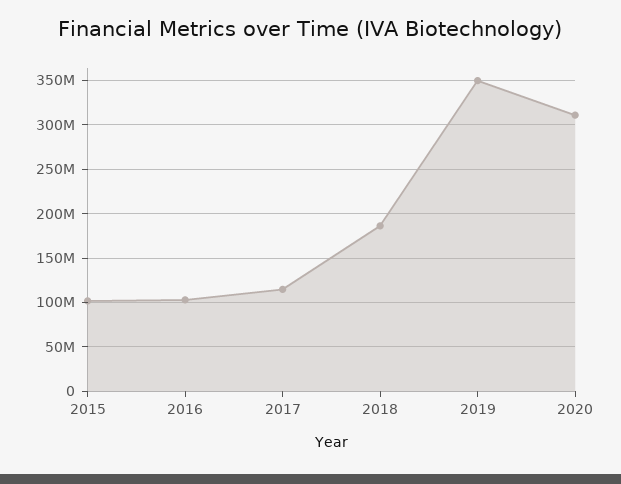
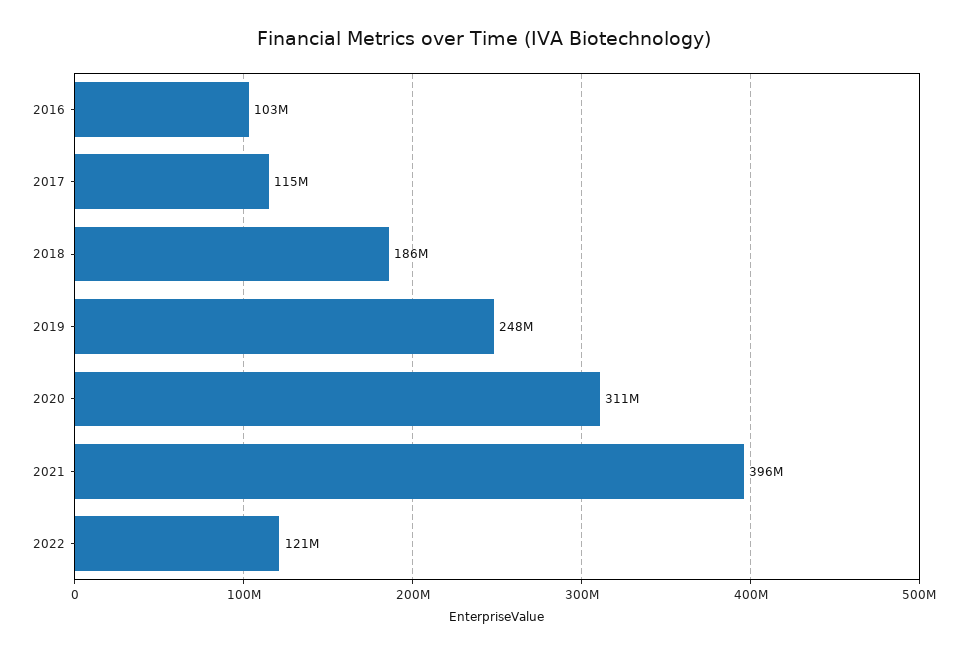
2015: 100000000 -> none
2019: 350000000 -> 248000000
2021: none -> 396000000
2022: none -> 121000000

